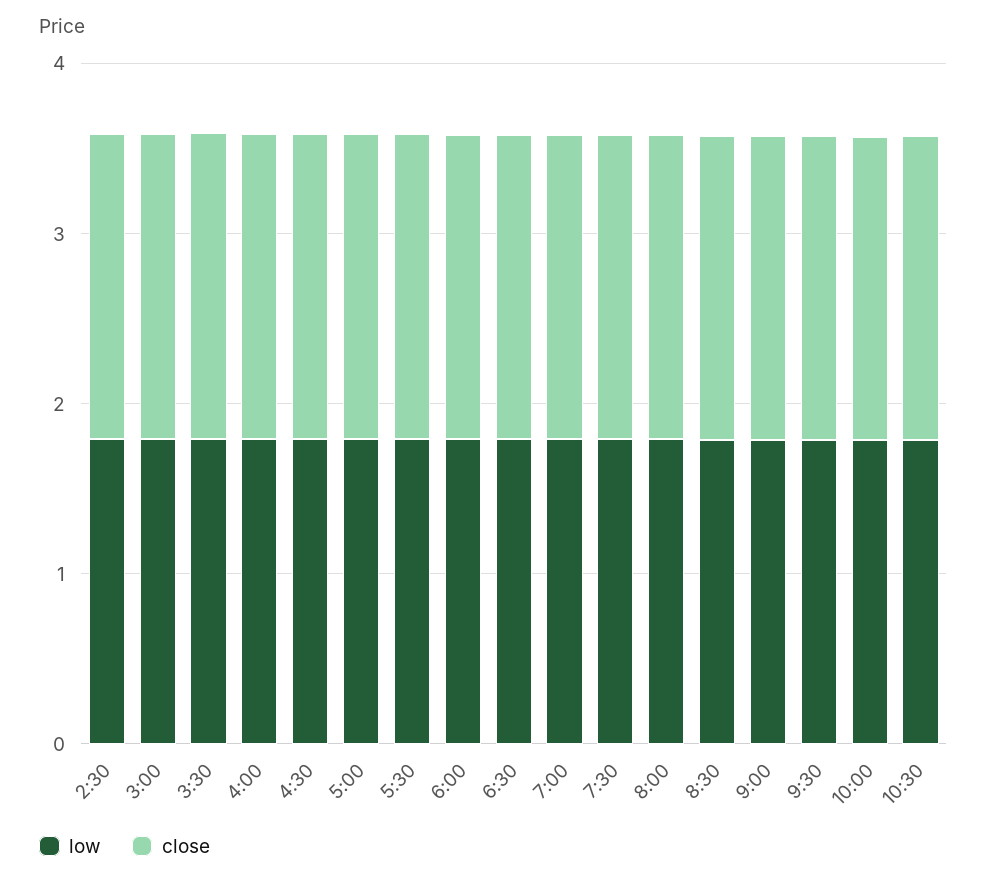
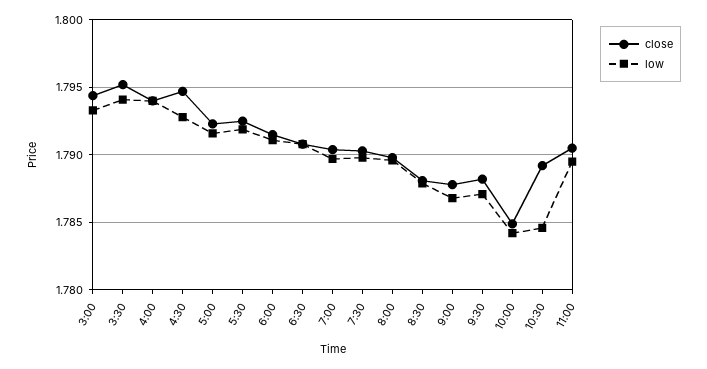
low, 2:30: 1.8 -> none
close, 2:30: 1.8 -> none
close, 11:00: none -> 1.7905
low, 11:00: none -> 1.7895

